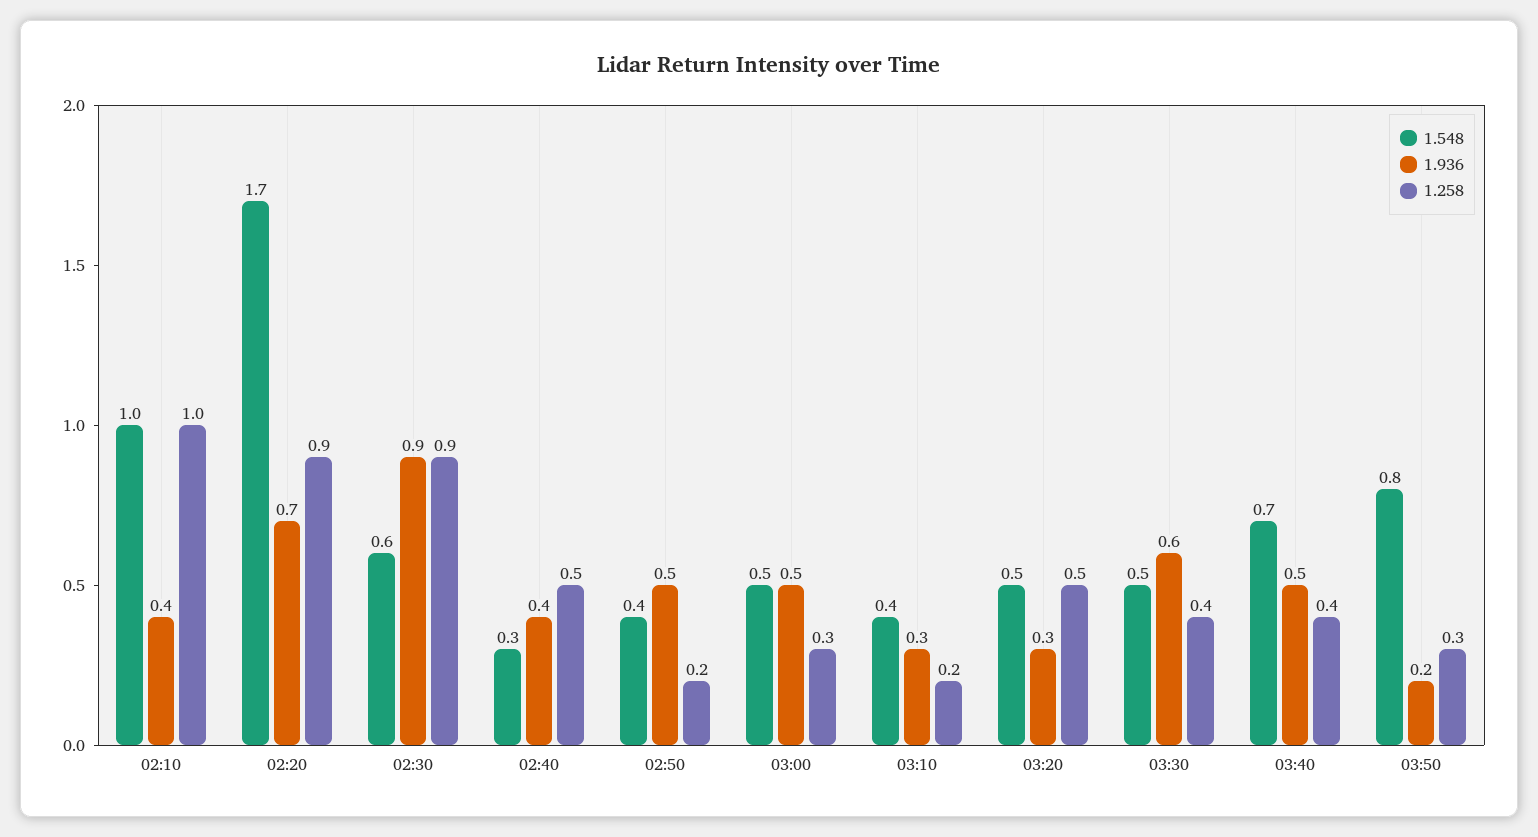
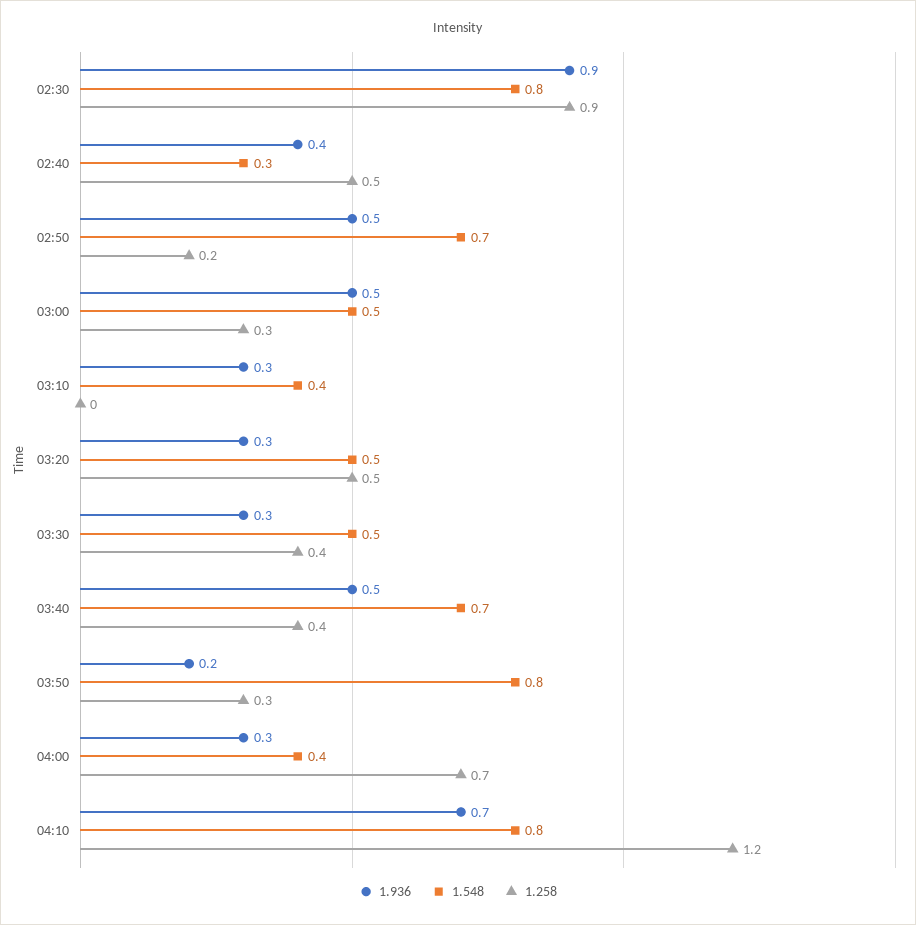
1.548, 02:10: 1 -> none
1.936, 02:10: 0.4 -> none
1.258, 02:10: 1 -> none
1.548, 02:20: 1.7 -> none
1.936, 02:20: 0.7 -> none
1.258, 02:20: 0.9 -> none
1.548, 02:30: 0.6 -> 0.8
1.548, 02:50: 0.4 -> 0.7
1.258, 03:10: 0.2 -> 0
1.936, 03:30: 0.6 -> 0.3
1.936, 04:00: none -> 0.3
1.548, 04:00: none -> 0.4
1.258, 04:00: none -> 0.7
1.936, 04:10: none -> 0.7
1.548, 04:10: none -> 0.8
1.258, 04:10: none -> 1.2

